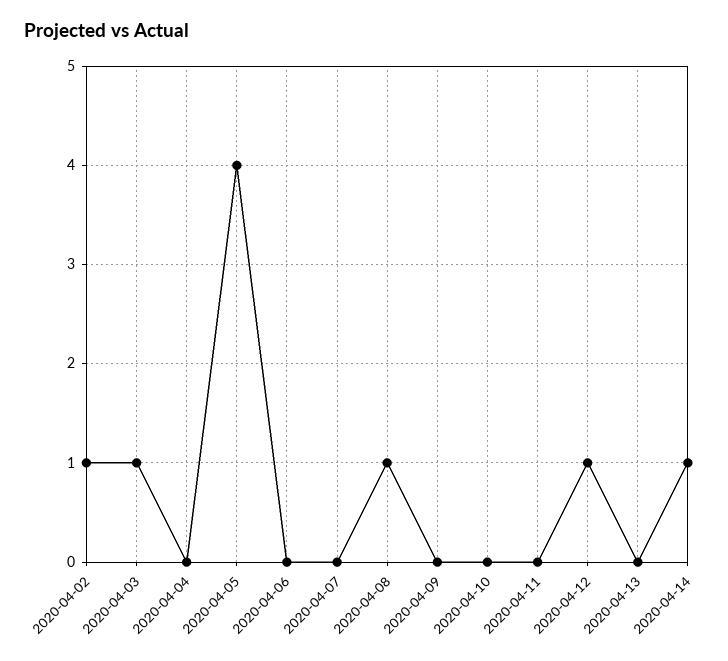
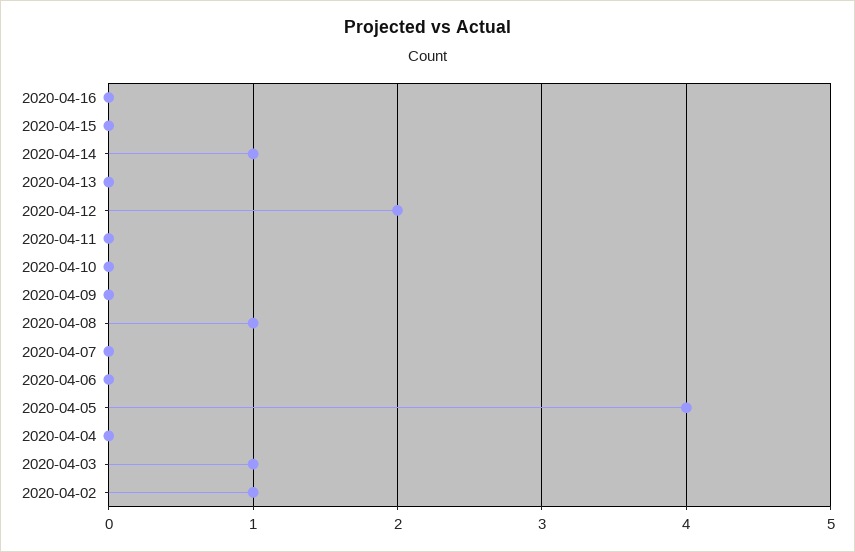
2020-04-12: 1 -> 2
2020-04-16: none -> 0
2020-04-15: none -> 0

